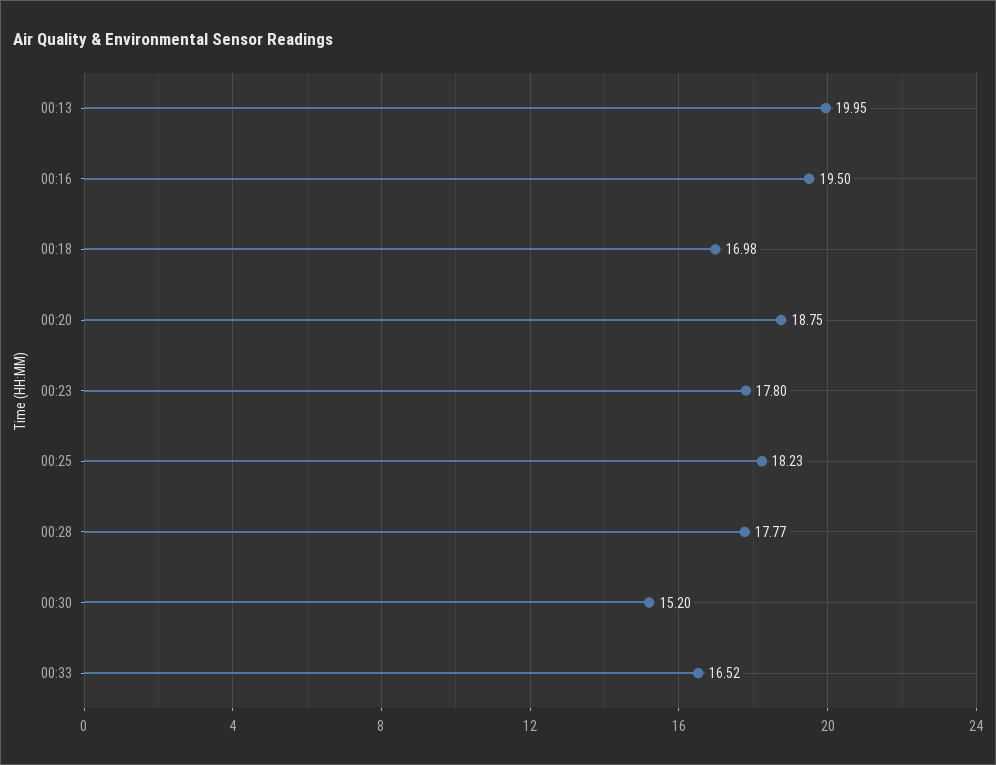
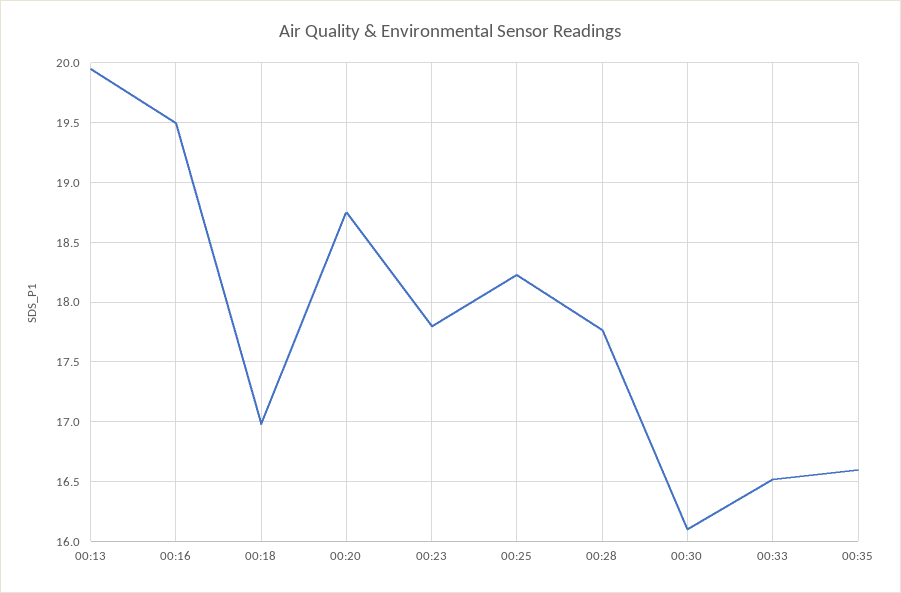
00:30: 15.2 -> 16.1
00:35: none -> 16.6

